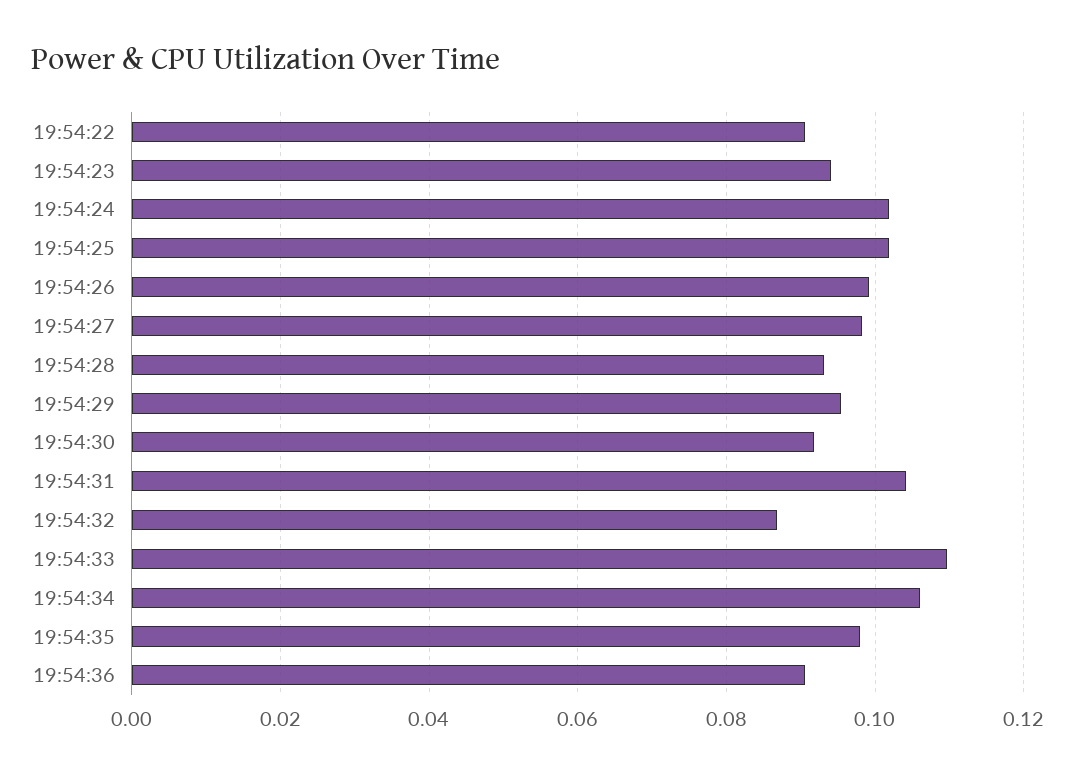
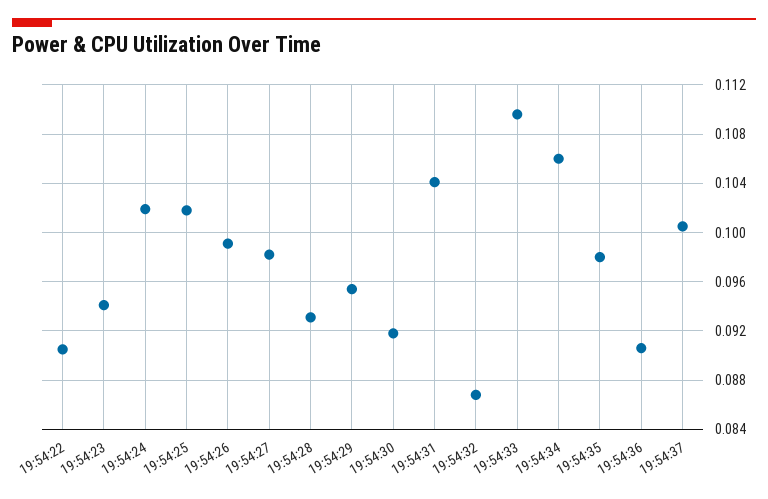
19:54:37: none -> 0.1005

